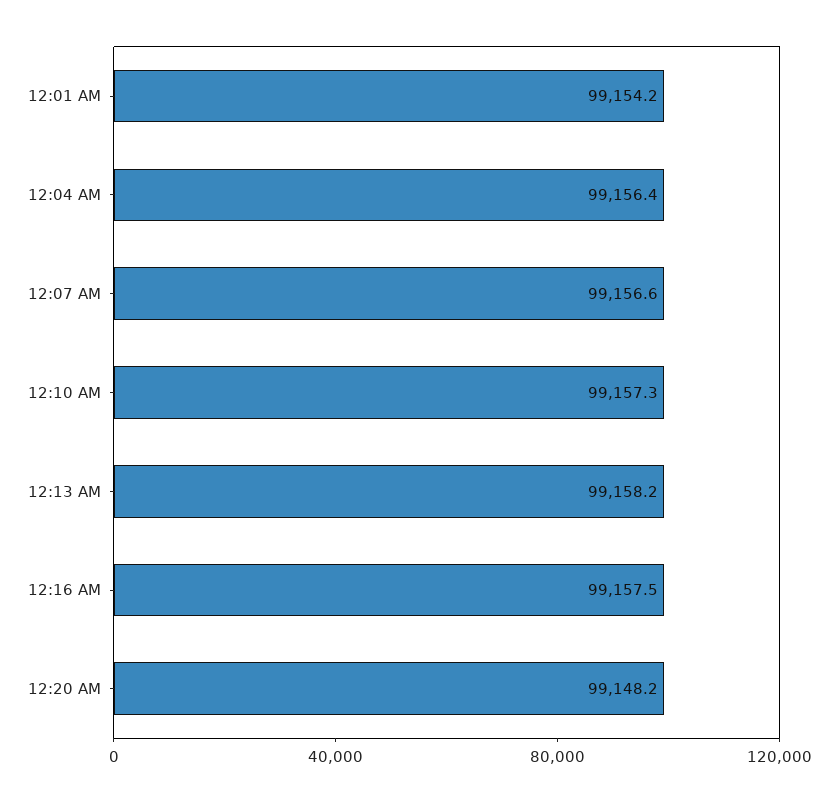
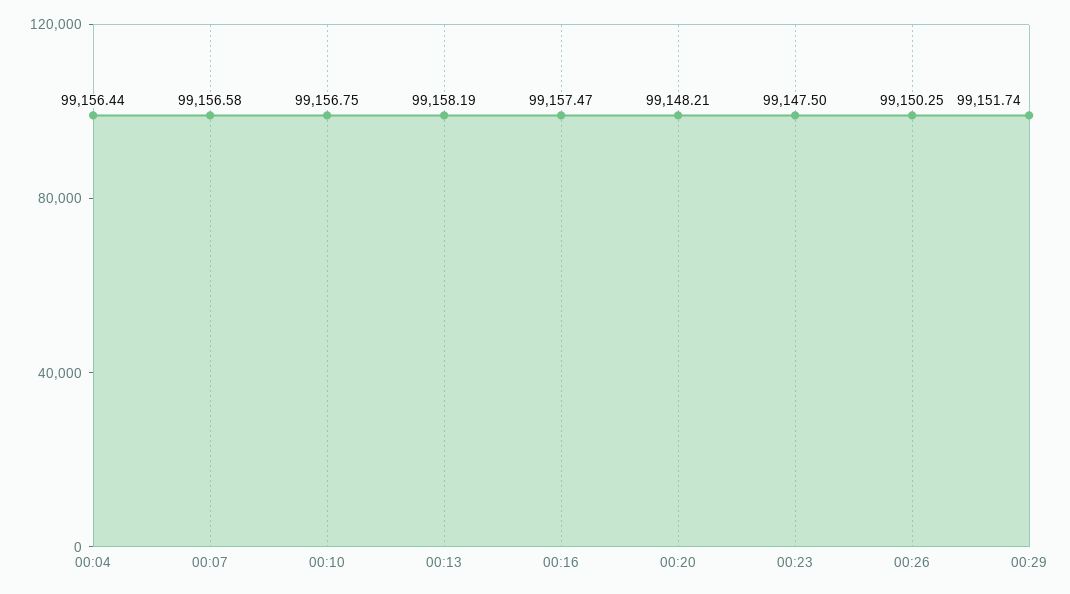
12:01 AM: 99154.2 -> none
12:10 AM: 99157.3 -> 99156.75
00:23: none -> 99147.5
00:26: none -> 99150.25
00:29: none -> 99151.74

